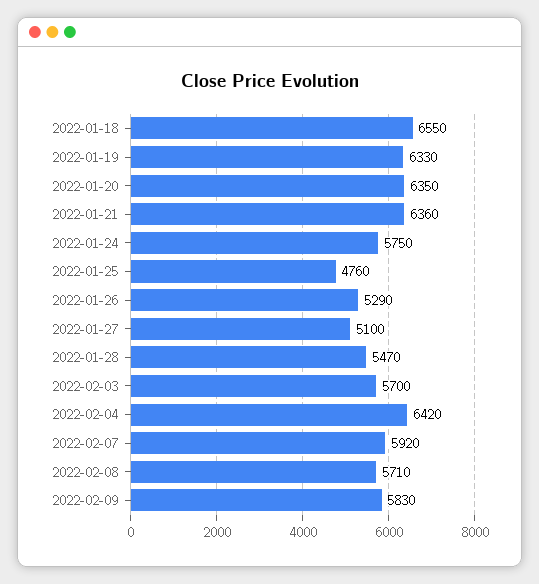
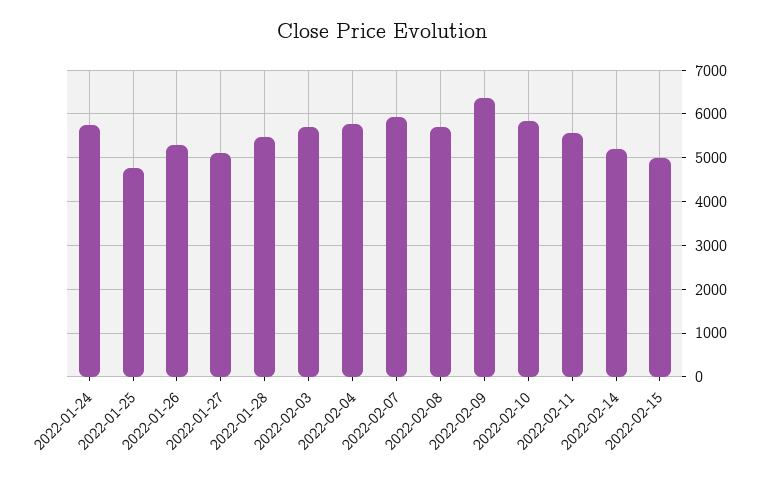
2022-01-18: 6550 -> none
2022-01-19: 6330 -> none
2022-01-20: 6350 -> none
2022-01-21: 6360 -> none
2022-02-04: 6420 -> 5800
2022-02-09: 5830 -> 6400
2022-02-10: none -> 5800
2022-02-11: none -> 5600
2022-02-14: none -> 5200
2022-02-15: none -> 5000

